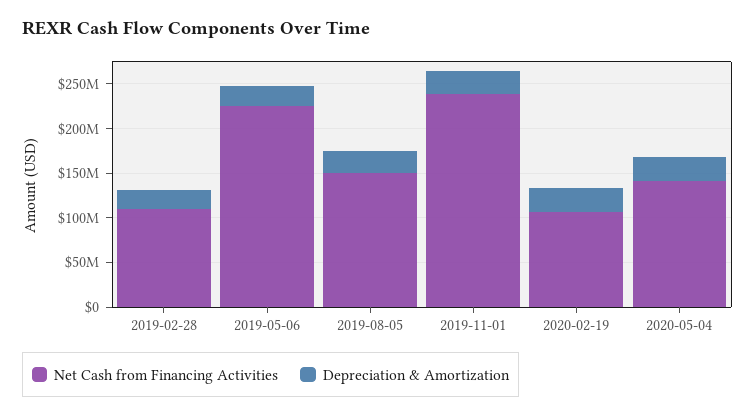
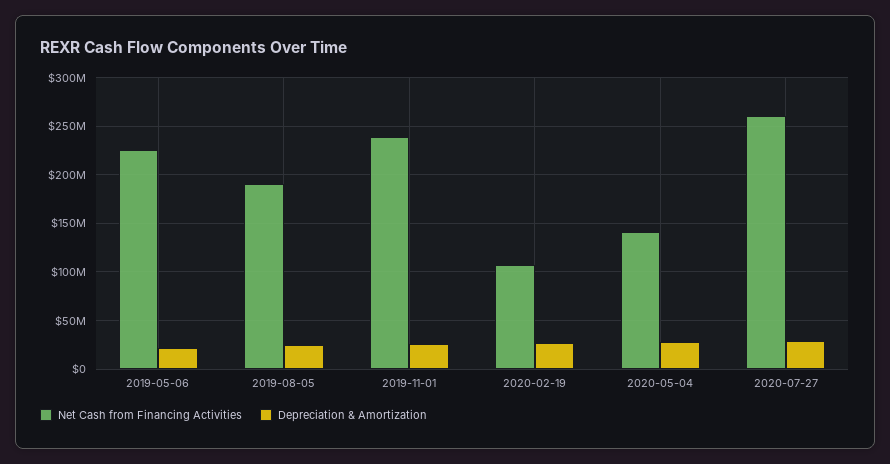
Net Cash from Financing Activities, 2019-02-28: 110000000 -> none
Depreciation & Amortization, 2019-02-28: 20000000 -> none
Net Cash from Financing Activities, 2019-08-05: 150000000 -> 190000000
Net Cash from Financing Activities, 2020-07-27: none -> 260000000
Depreciation & Amortization, 2020-07-27: none -> 30000000

